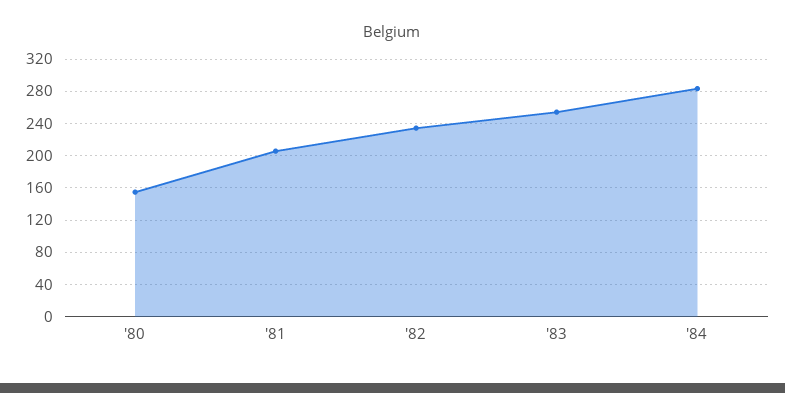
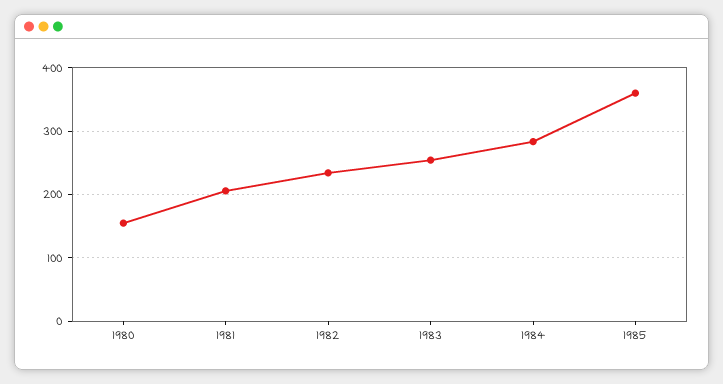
1985: none -> 360

